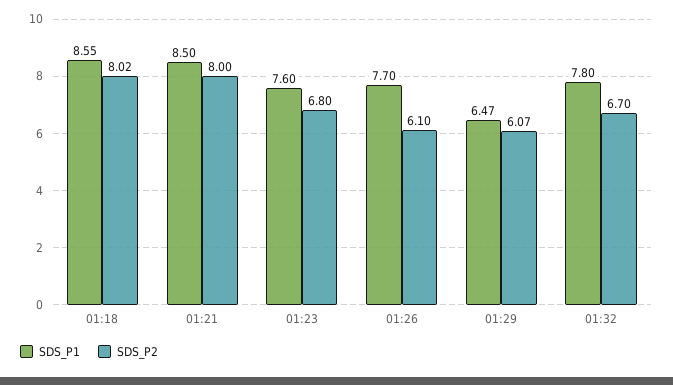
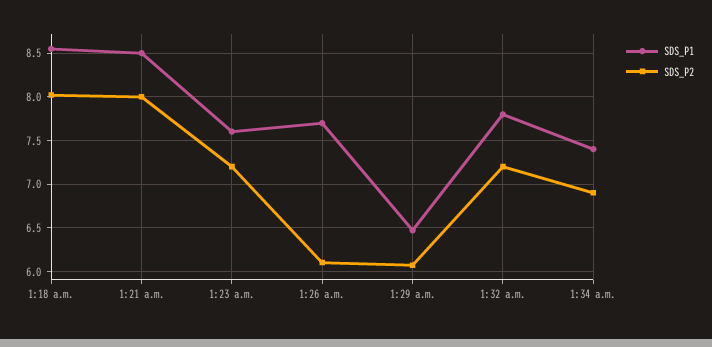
SDS_P2, 01:23: 6.8 -> 7.2
SDS_P2, 01:32: 6.7 -> 7.2
SDS_P1, 1:34 a.m.: none -> 7.4
SDS_P2, 1:34 a.m.: none -> 6.9

